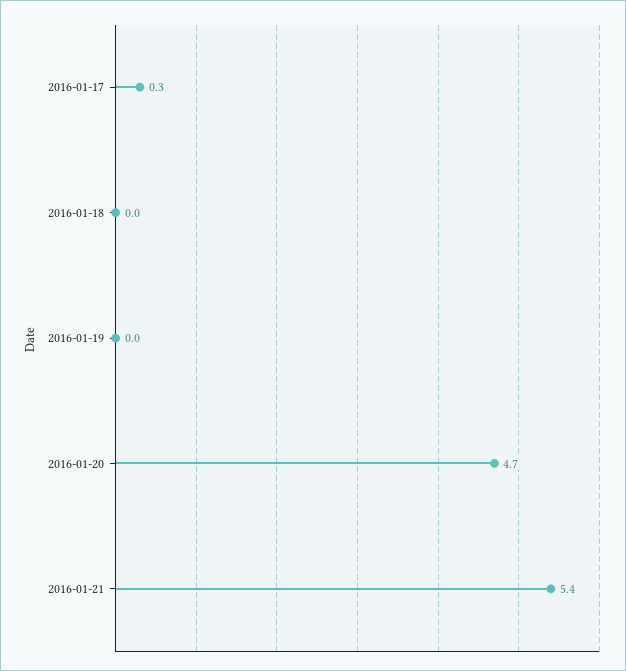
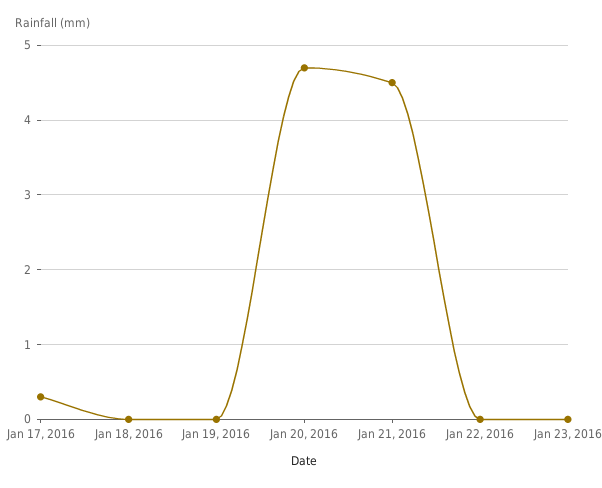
2016-01-21: 5.4 -> 4.5
Jan 22, 2016: none -> 0
Jan 23, 2016: none -> 0

